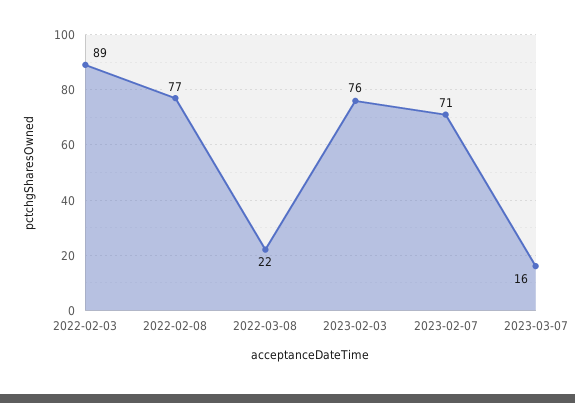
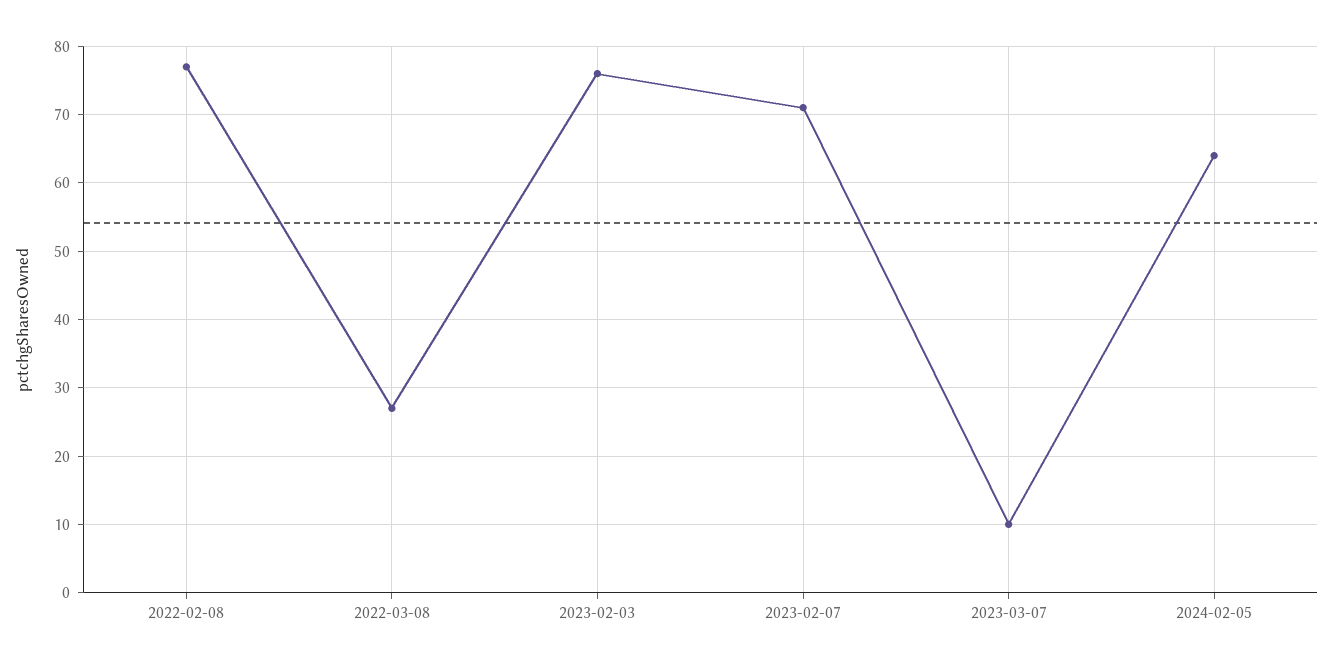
2022-02-03: 89 -> none
2022-03-08: 22 -> 27
2023-03-07: 16 -> 10
2024-02-05: none -> 64

